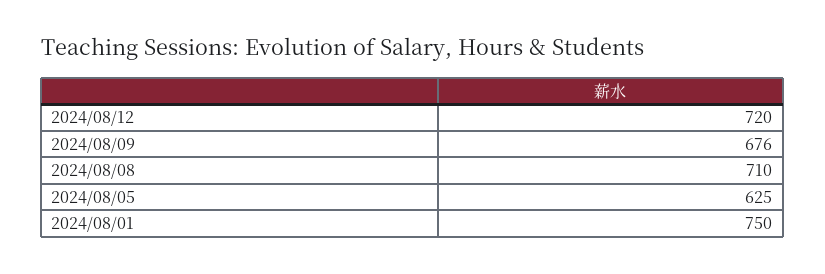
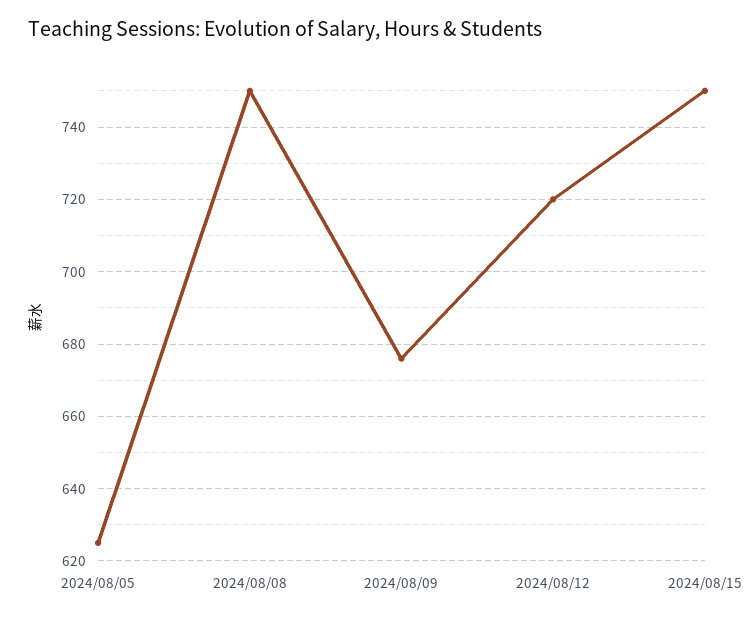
2024/08/08: 710 -> 750
2024/08/01: 750 -> none
2024/08/15: none -> 750

